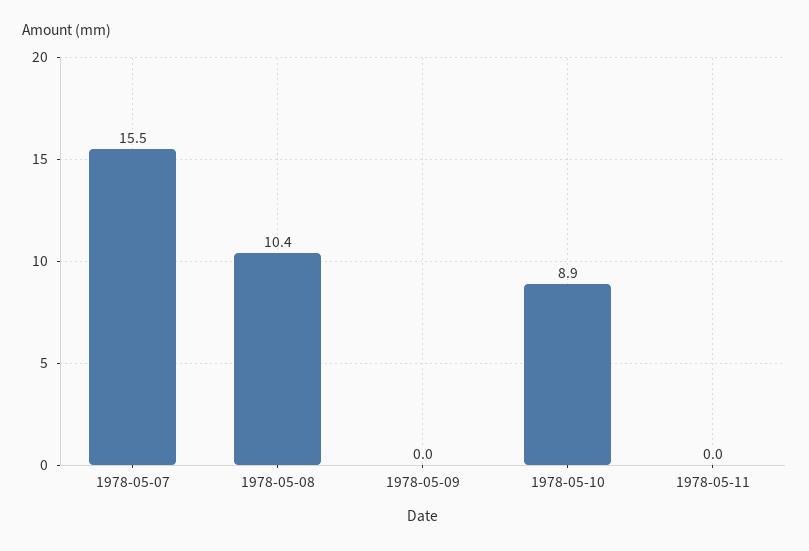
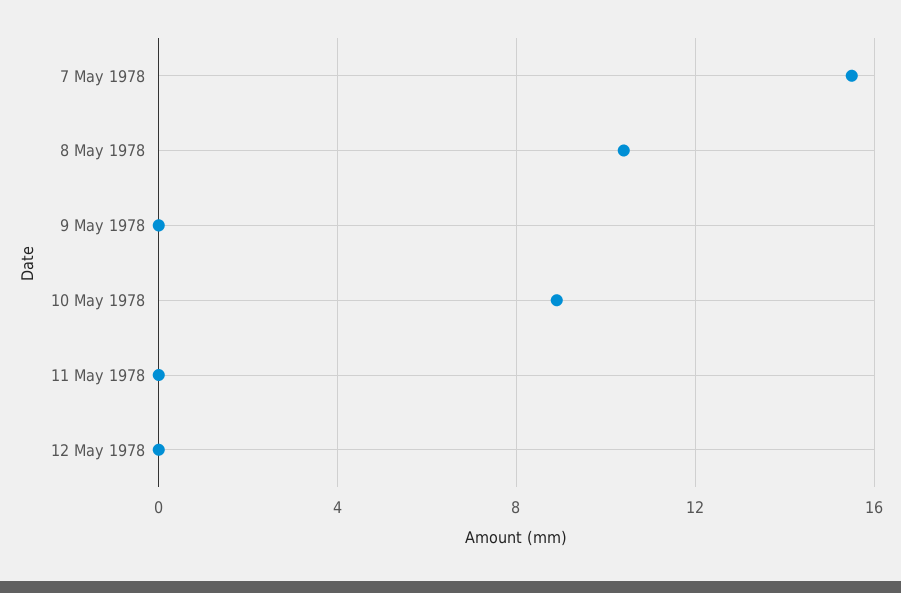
12 May 1978: none -> 0

